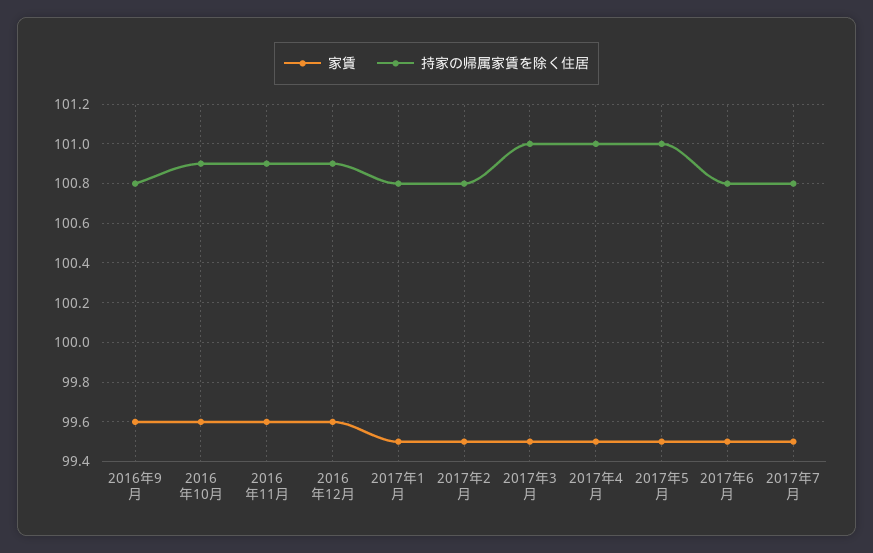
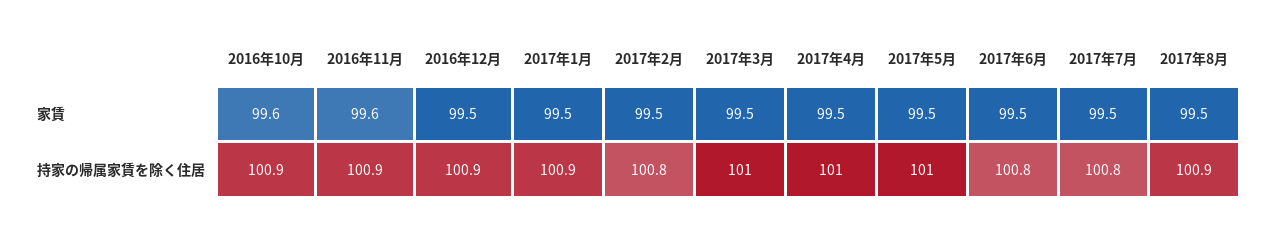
家賃, 2016年9月: 99.6 -> none
持家の帰属家賃を除く住居, 2016年9月: 100.8 -> none
家賃, 2016年12月: 99.6 -> 99.5
持家の帰属家賃を除く住居, 2017年1月: 100.8 -> 100.9
家賃, 2017年8月: none -> 99.5
持家の帰属家賃を除く住居, 2017年8月: none -> 100.9

